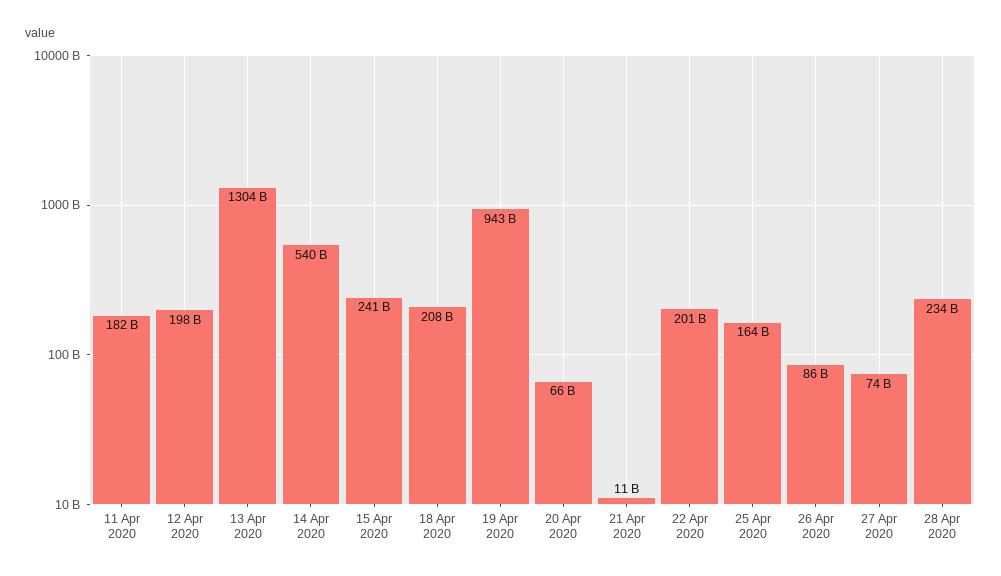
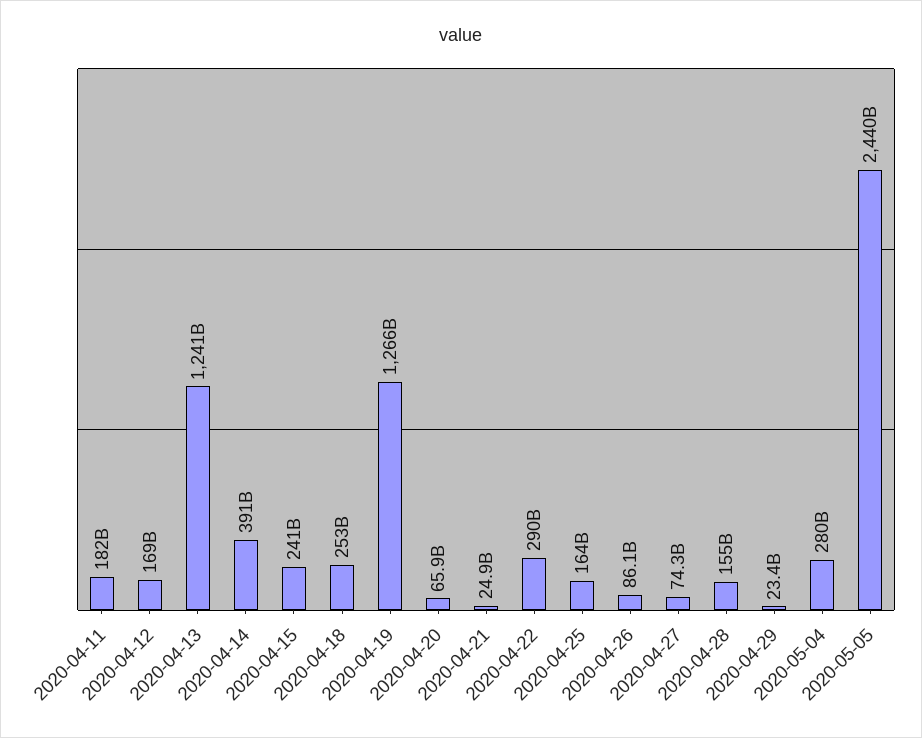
12 Apr 2020: 198000000000 -> 169000000000
13 Apr 2020: 1304000000000 -> 1241000000000
14 Apr 2020: 540000000000 -> 391000000000
18 Apr 2020: 208000000000 -> 253000000000
19 Apr 2020: 943000000000 -> 1266000000000
21 Apr 2020: 11000000000 -> 24900000000
22 Apr 2020: 201000000000 -> 290000000000
28 Apr 2020: 234000000000 -> 155000000000
2020-04-29: none -> 23400000000
2020-05-04: none -> 280000000000
2020-05-05: none -> 2440000000000

